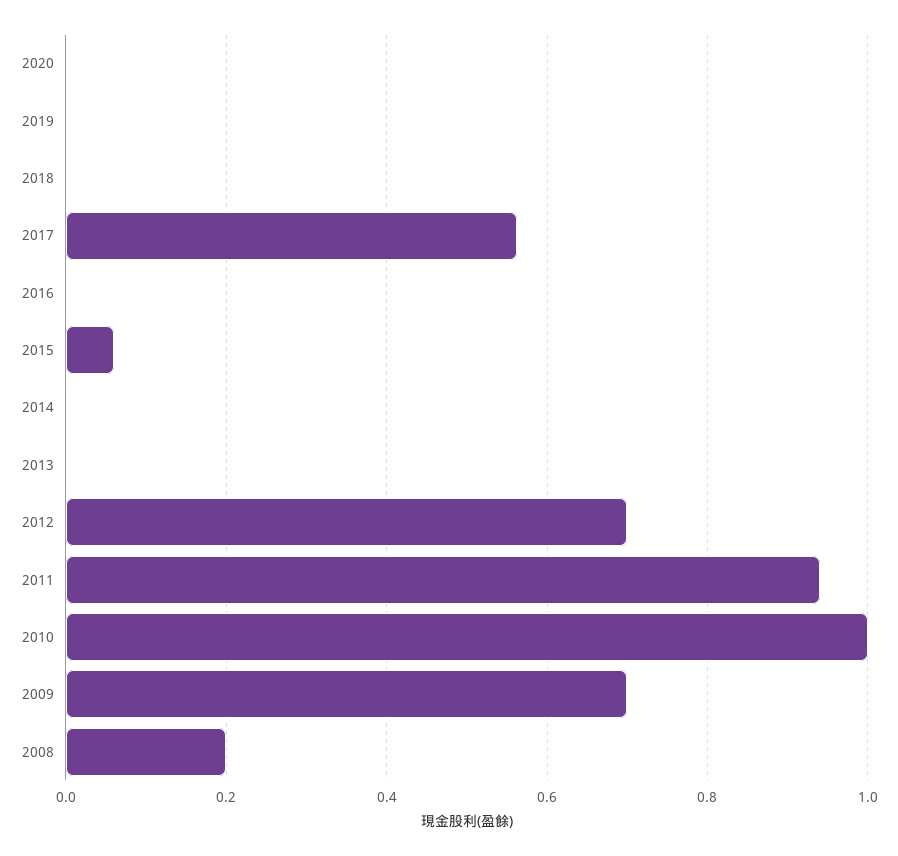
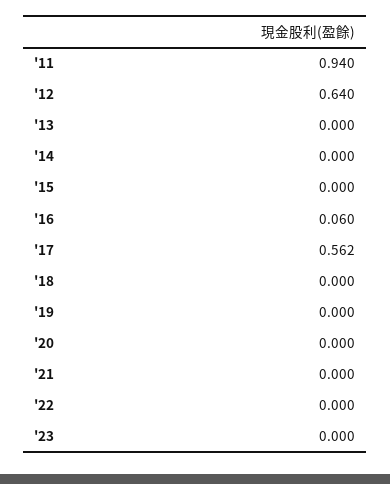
2016: 0 -> 0.06
2015: 0.06 -> 0
2012: 0.7 -> 0.64
2010: 1 -> none
2009: 0.7 -> none
2008: 0.2 -> none
'21: none -> 0
'22: none -> 0
'23: none -> 0

